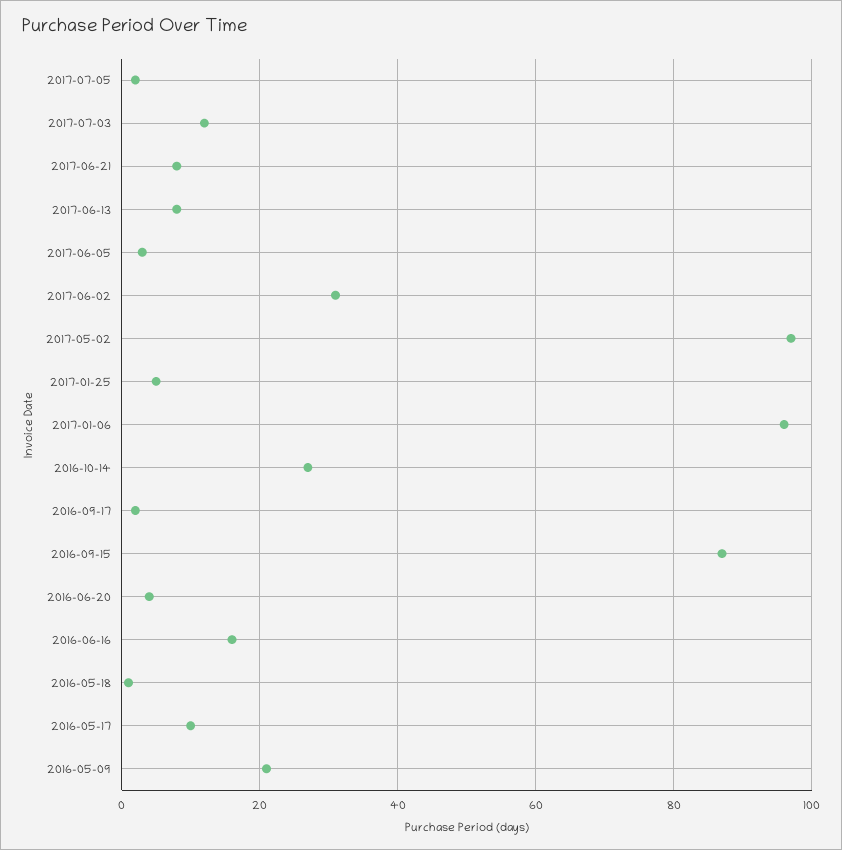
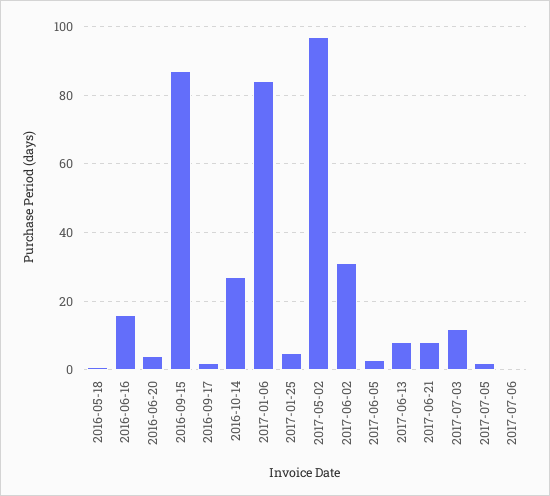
2017-01-06: 95 -> 85
2016-05-17: 10 -> none
2016-05-09: 20 -> none
2017-07-06: none -> 0

